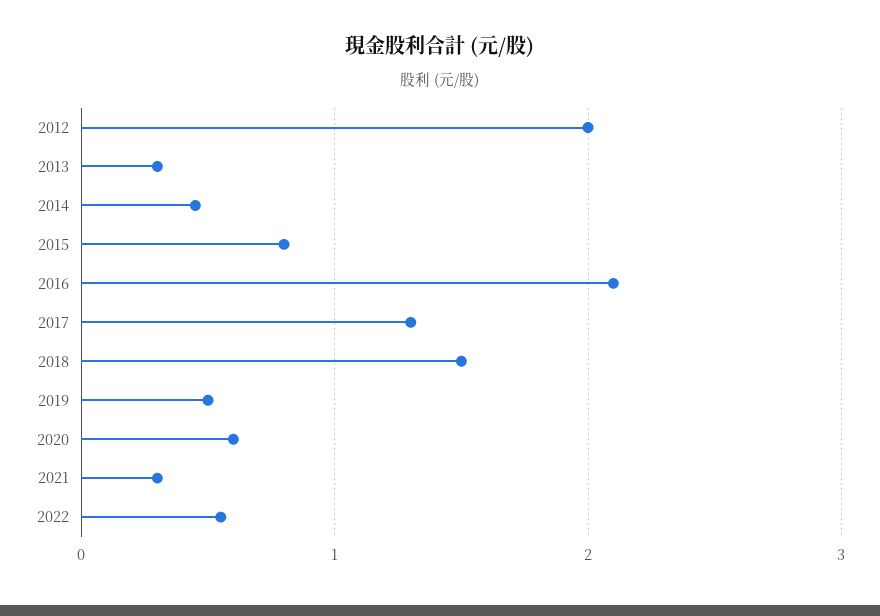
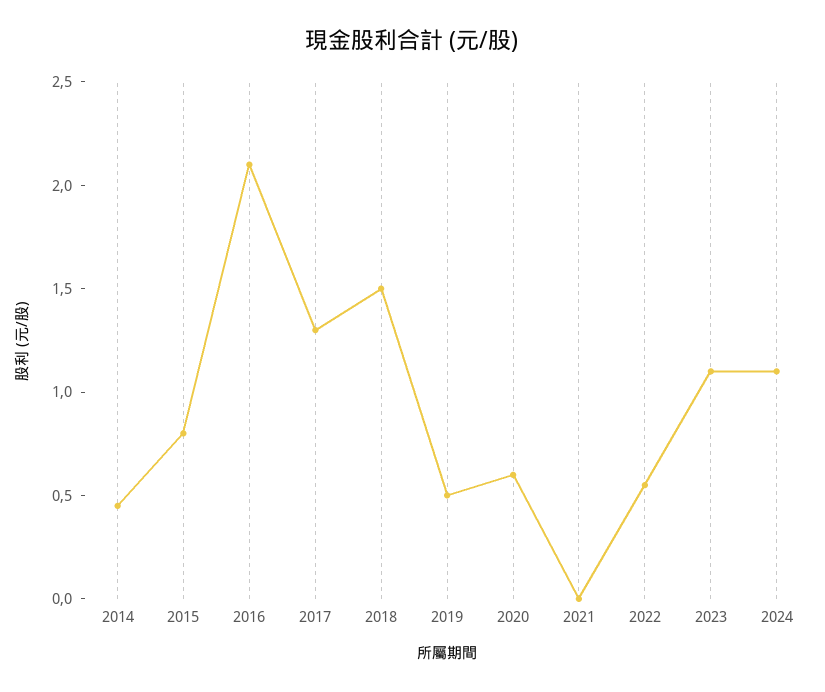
2012: 2 -> none
2013: 0.3 -> none
2021: 0.3 -> 0
2023: none -> 1.1
2024: none -> 1.1

